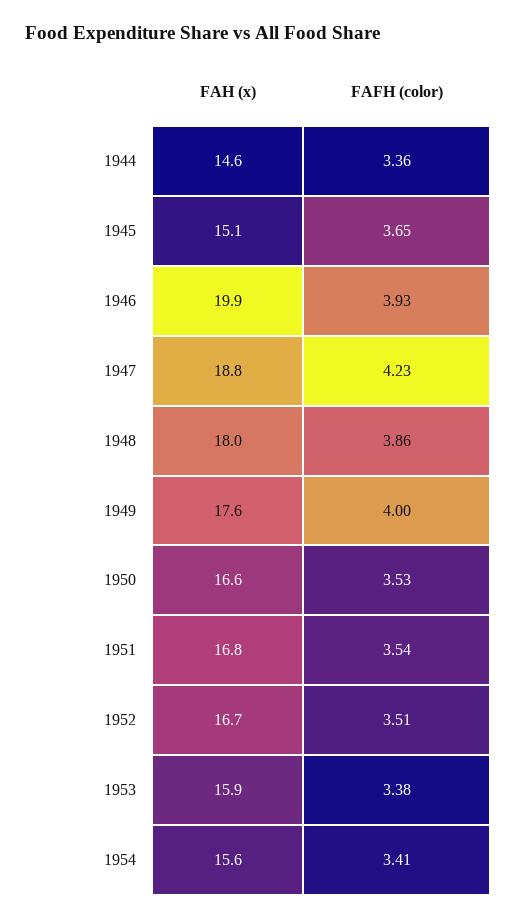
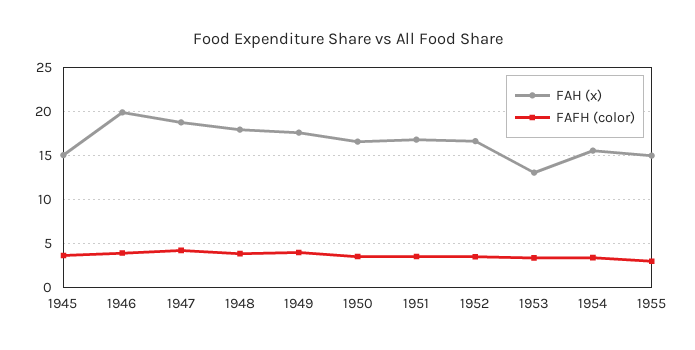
FAH (x), 1944: 14.6 -> none
FAFH (color), 1944: 3.36 -> none
FAH (x), 1953: 15.9 -> 13
FAH (x), 1955: none -> 15
FAFH (color), 1955: none -> 3

